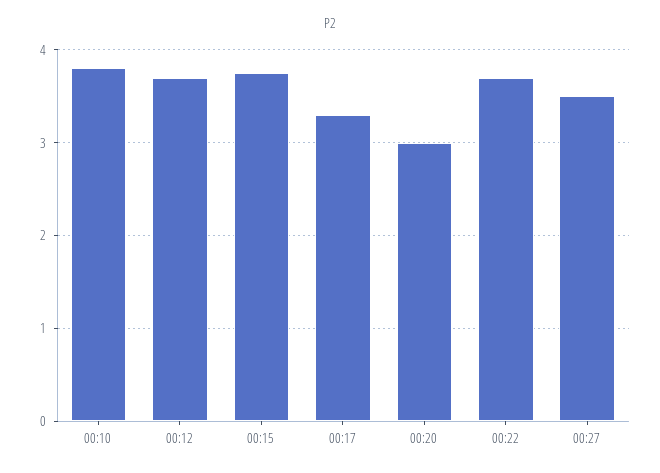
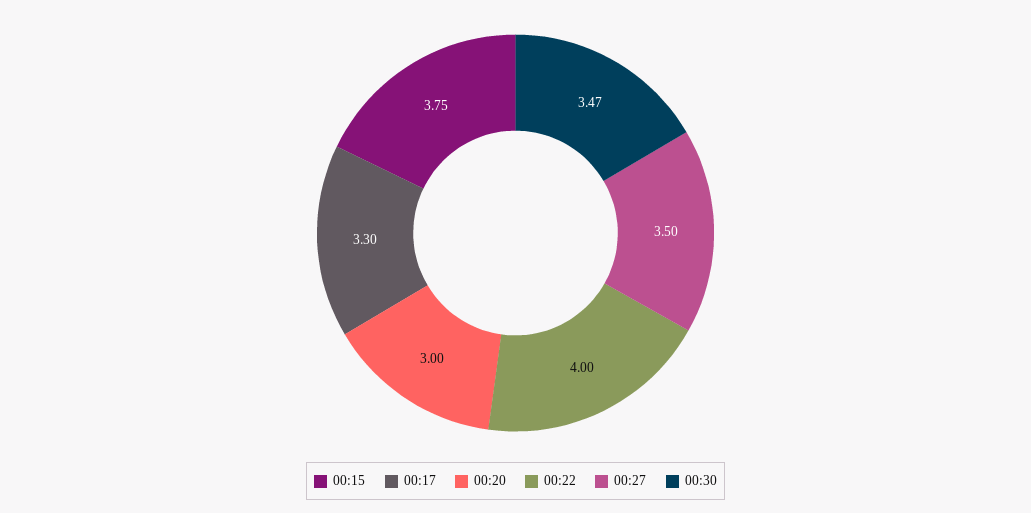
00:10: 3.8 -> none
00:12: 3.7 -> none
00:22: 3.7 -> 4
00:30: none -> 3.47

